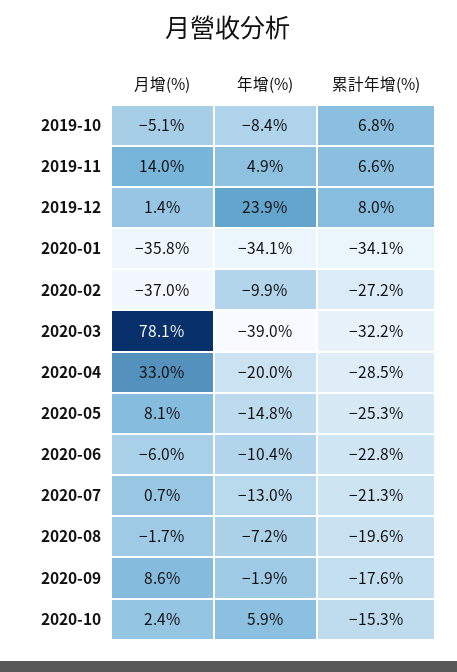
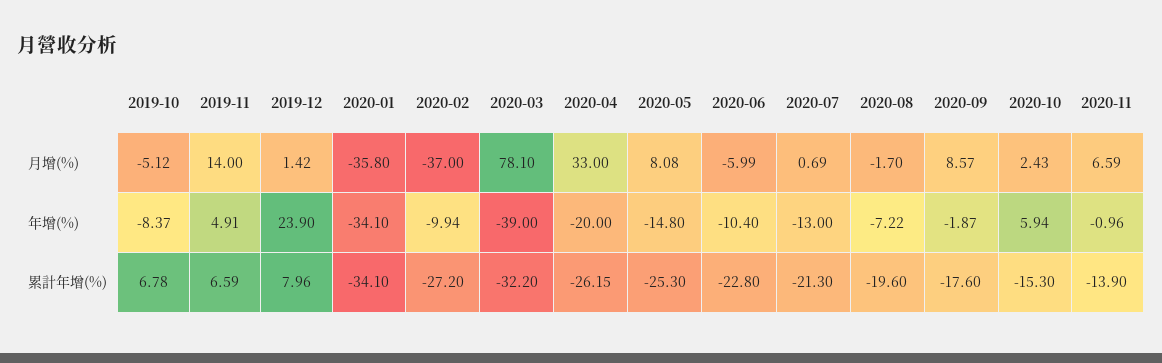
累計年增(%), 2020-04: -28.5 -> -26.15
月增(%), 2020-11: none -> 6.59
年增(%), 2020-11: none -> -0.96
累計年增(%), 2020-11: none -> -13.9

